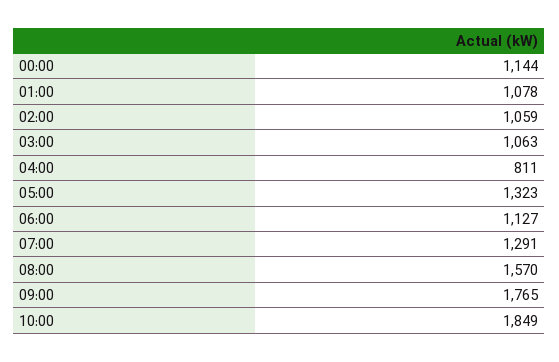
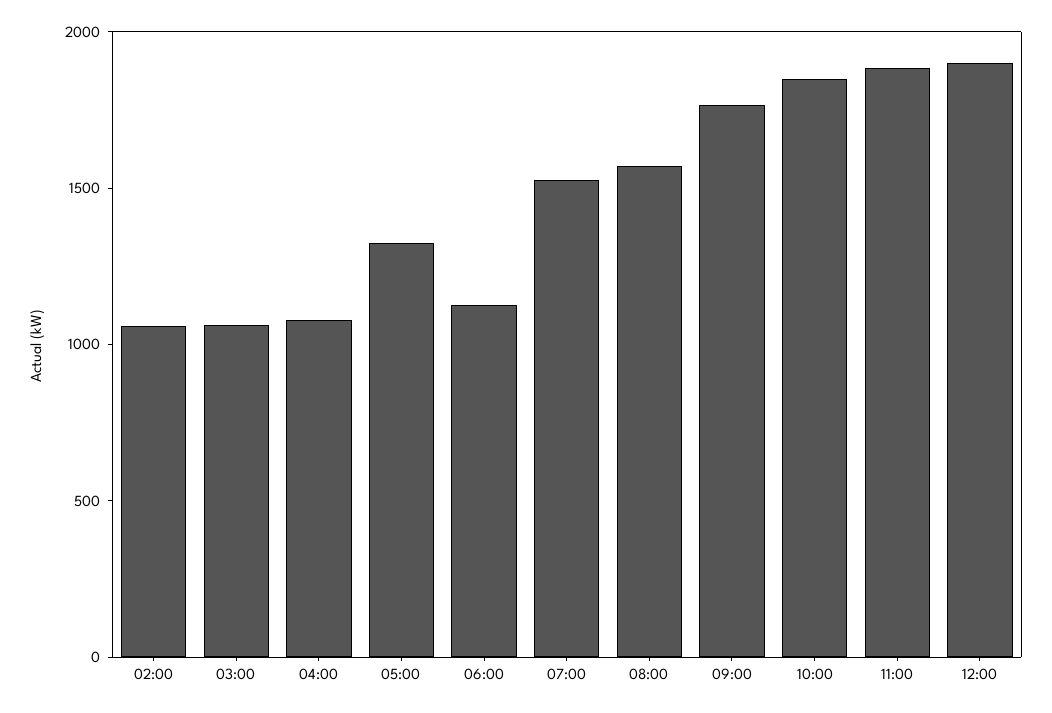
00:00: 1144 -> none
01:00: 1078 -> none
04:00: 811 -> 1100
07:00: 1291 -> 1500
11:00: none -> 1900
12:00: none -> 1900

